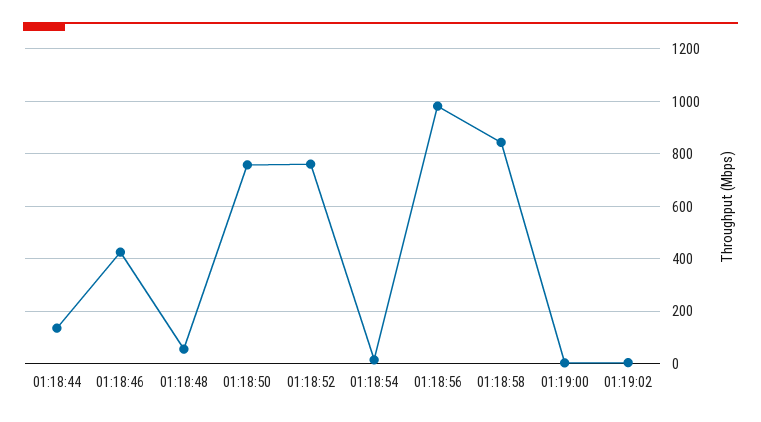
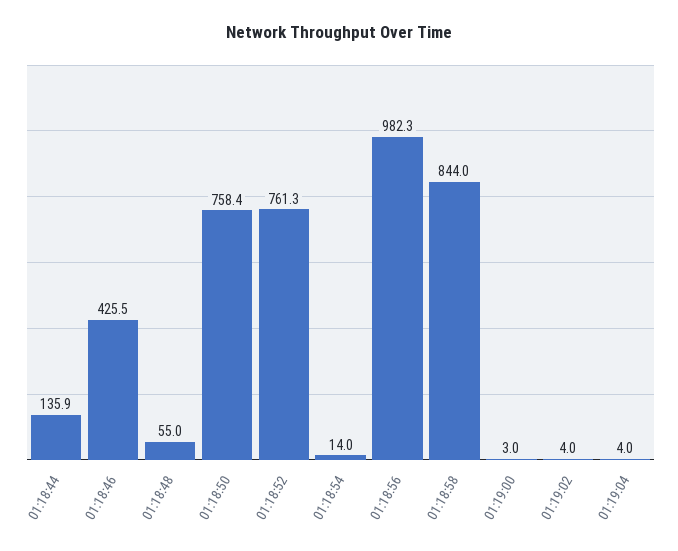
01:19:04: none -> 4

